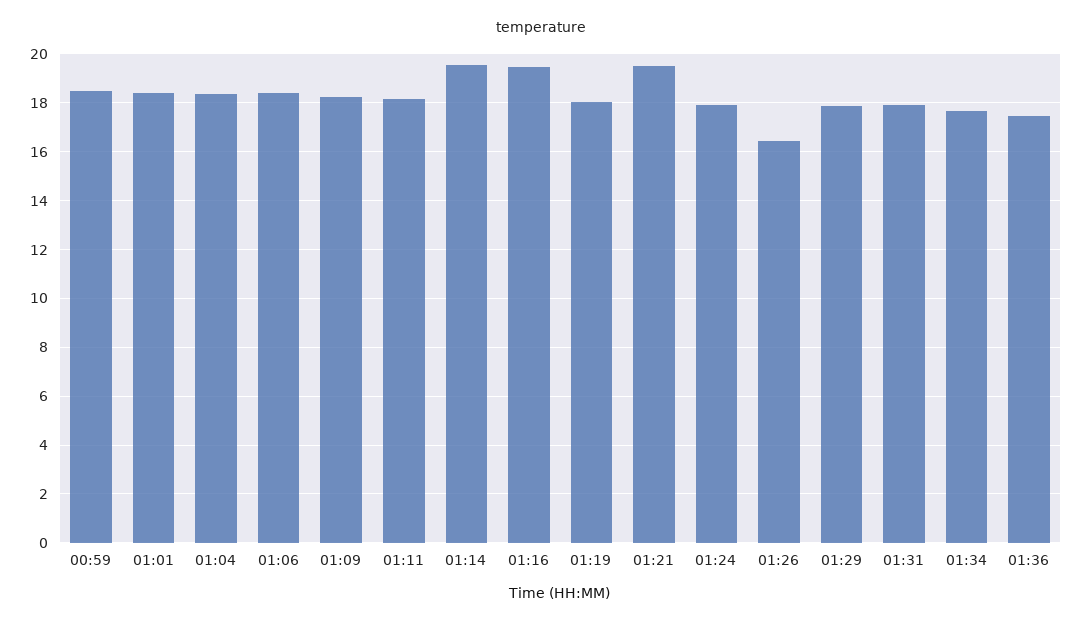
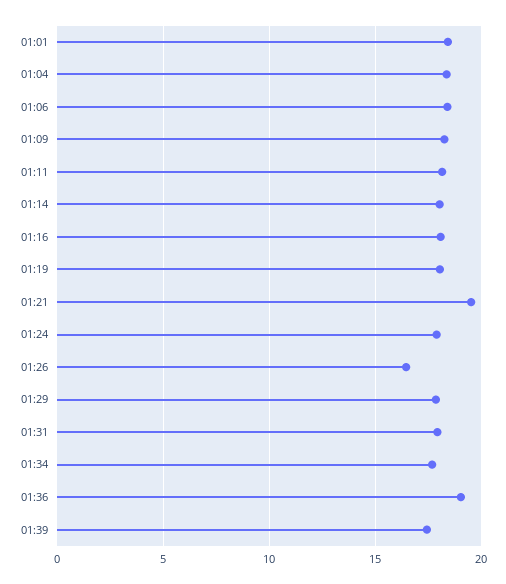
00:59: 18.5 -> none
01:14: 19.5 -> 18
01:16: 19.5 -> 18
01:36: 17.5 -> 19
01:39: none -> 17.5

